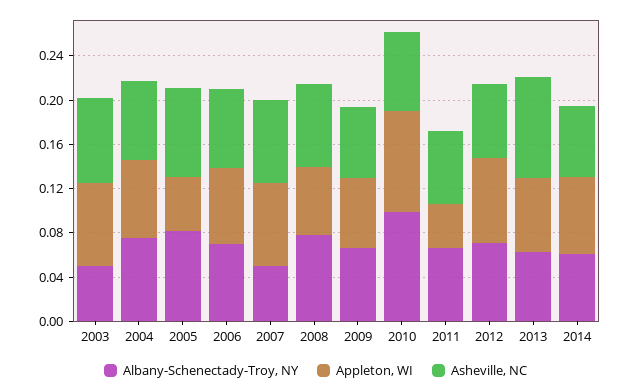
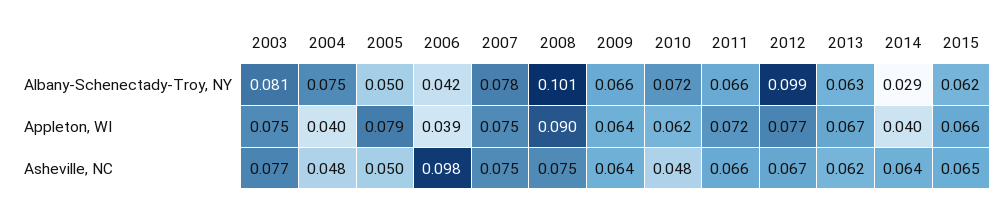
Albany-Schenectady-Troy, NY, 2003: 0.05 -> 0.081
Appleton, WI, 2004: 0.07 -> 0.04
Asheville, NC, 2004: 0.07 -> 0.048
Albany-Schenectady-Troy, NY, 2005: 0.08 -> 0.05
Appleton, WI, 2005: 0.05 -> 0.079
Asheville, NC, 2005: 0.08 -> 0.05
Albany-Schenectady-Troy, NY, 2006: 0.07 -> 0.042
Appleton, WI, 2006: 0.07 -> 0.039
Asheville, NC, 2006: 0.07 -> 0.098
Albany-Schenectady-Troy, NY, 2007: 0.05 -> 0.078
Albany-Schenectady-Troy, NY, 2008: 0.08 -> 0.101
Appleton, WI, 2008: 0.06 -> 0.09
Albany-Schenectady-Troy, NY, 2010: 0.1 -> 0.072
Appleton, WI, 2010: 0.09 -> 0.062
Asheville, NC, 2010: 0.07 -> 0.048
Appleton, WI, 2011: 0.04 -> 0.072
Albany-Schenectady-Troy, NY, 2012: 0.07 -> 0.099
Asheville, NC, 2013: 0.09 -> 0.062
Albany-Schenectady-Troy, NY, 2014: 0.06 -> 0.029
Appleton, WI, 2014: 0.07 -> 0.04
Albany-Schenectady-Troy, NY, 2015: none -> 0.062
Appleton, WI, 2015: none -> 0.066
Asheville, NC, 2015: none -> 0.065

